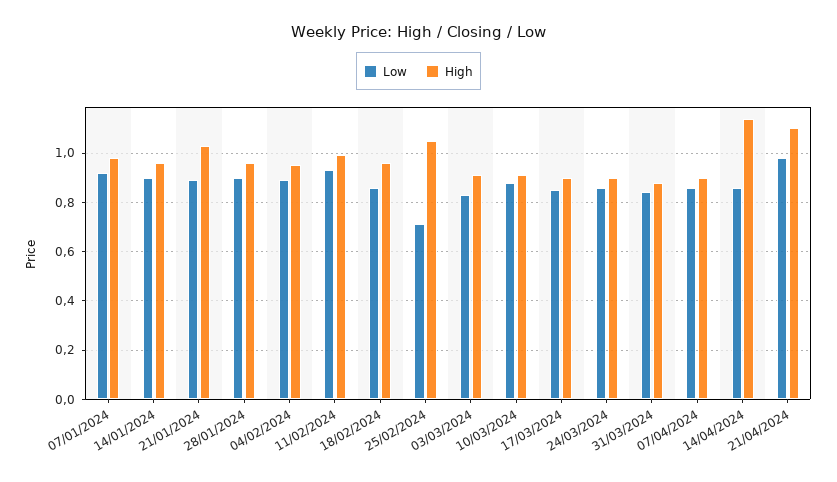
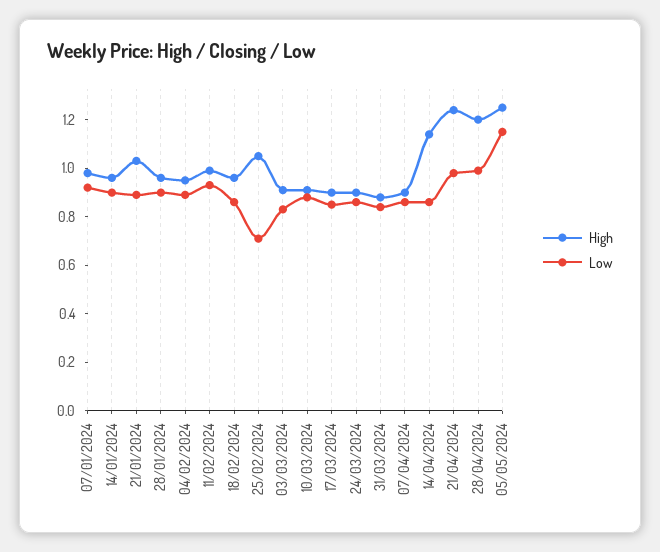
High, 21/04/2024: 1.1 -> 1.25
High, 28/04/2024: none -> 1.2
Low, 28/04/2024: none -> 1
High, 05/05/2024: none -> 1.25
Low, 05/05/2024: none -> 1.15

